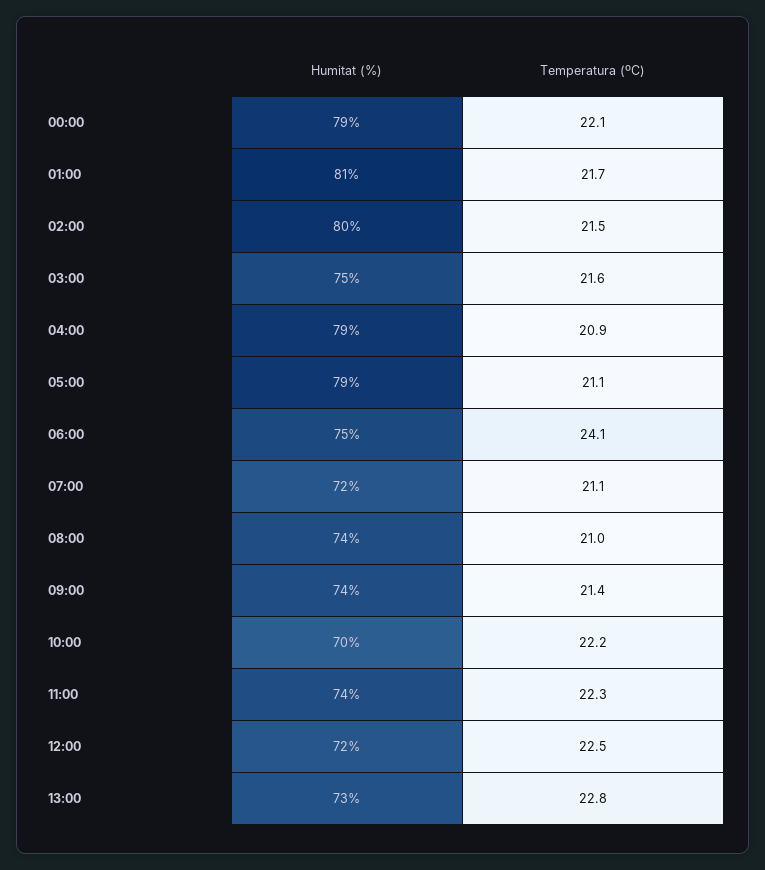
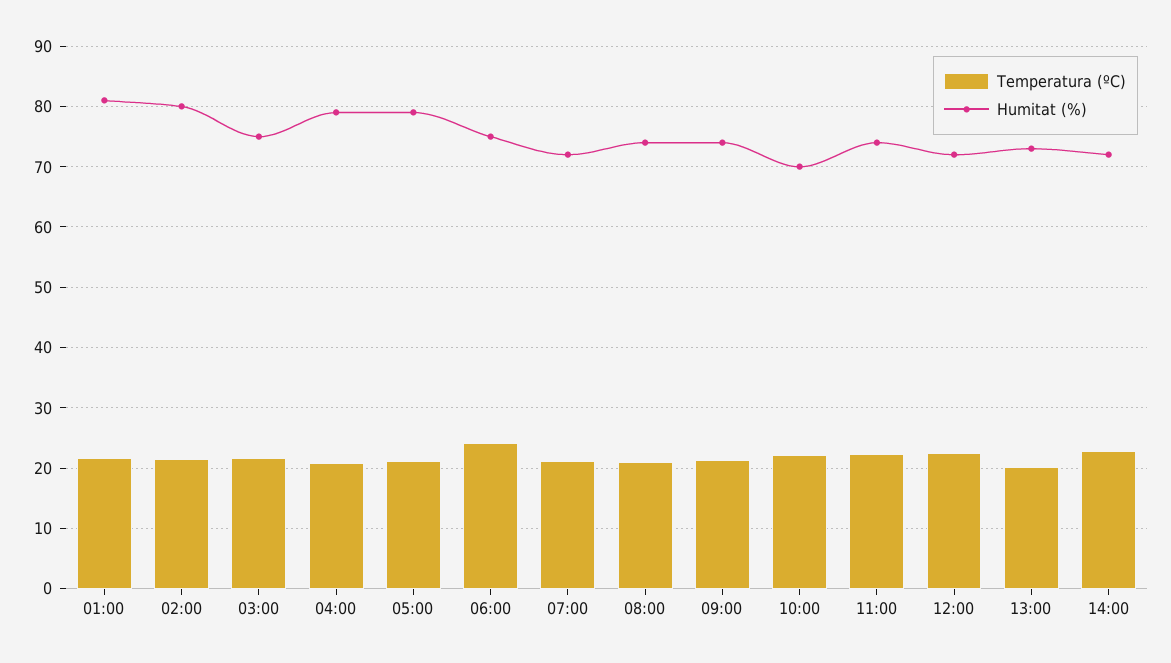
Humitat (%), 00:00: 79 -> none
Temperatura (ºC), 00:00: 22.1 -> none
Temperatura (ºC), 13:00: 22.8 -> 20
Temperatura (ºC), 14:00: none -> 23
Humitat (%), 14:00: none -> 72

